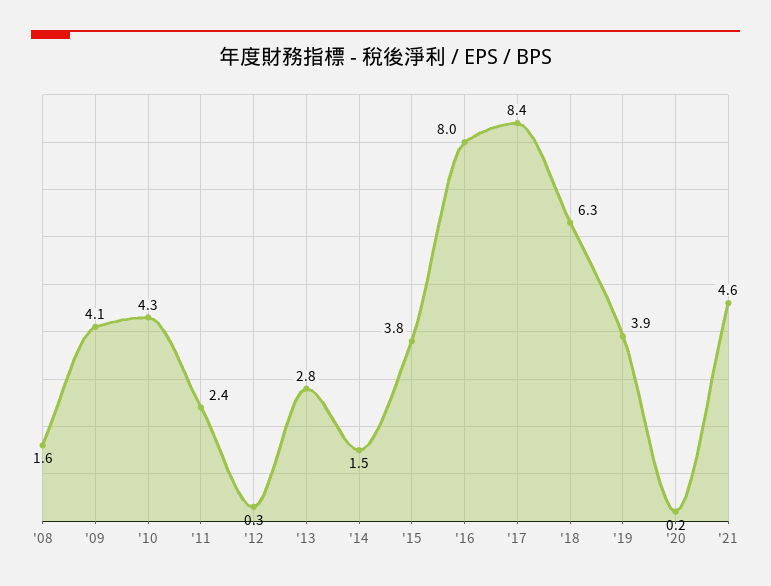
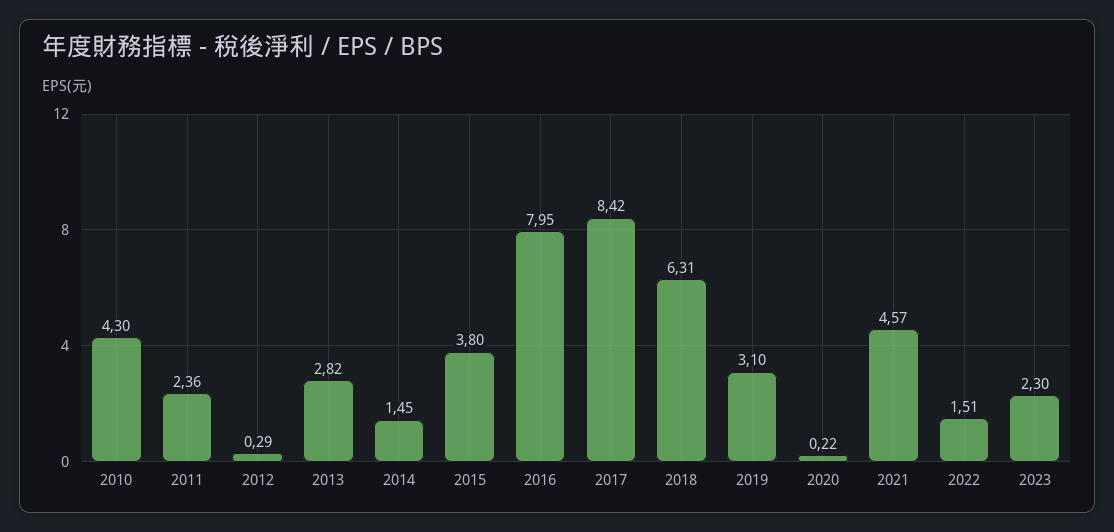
'08: 1.6 -> none
'09: 4.1 -> none
'19: 3.9 -> 3.1
2022: none -> 1.51
2023: none -> 2.3

